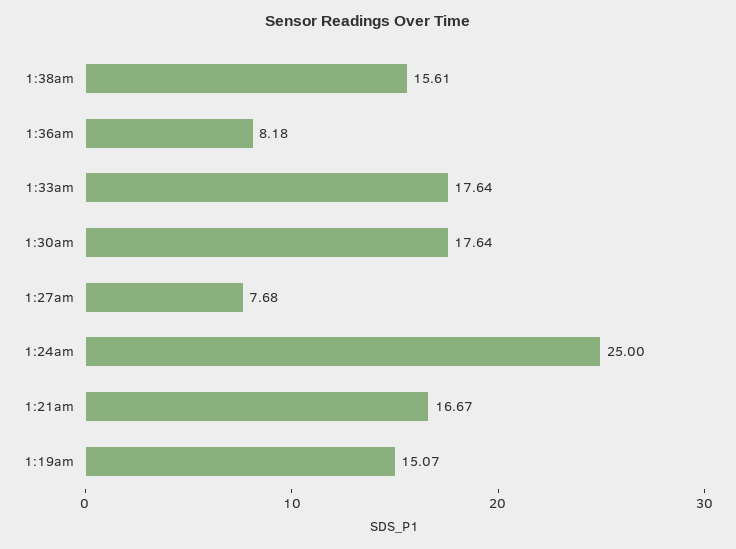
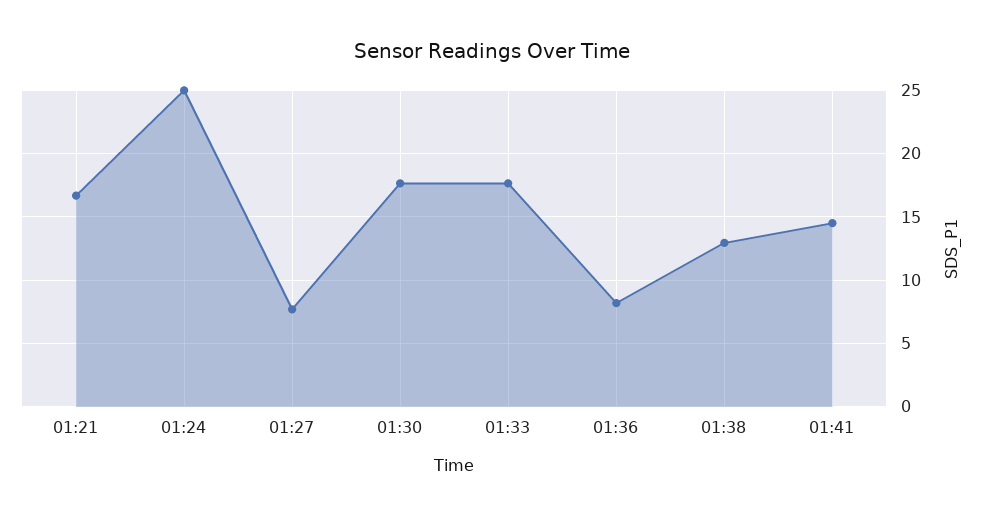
1:38am: 15.61 -> 13
1:19am: 15.07 -> none
01:41: none -> 14.5

